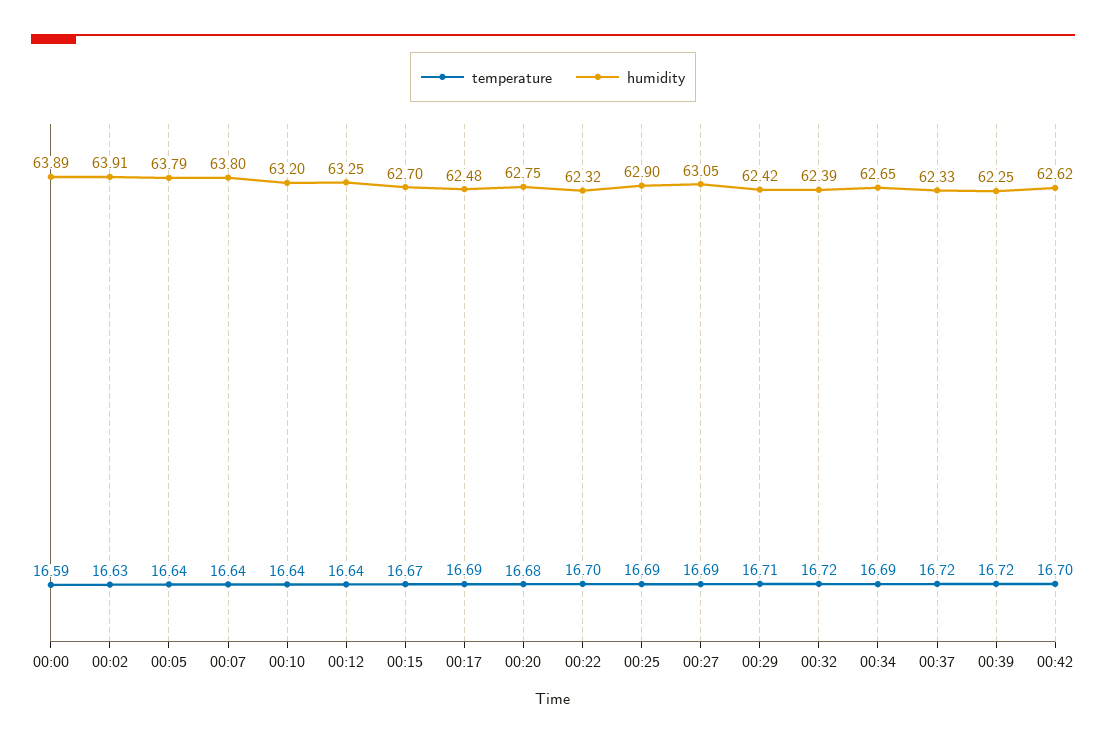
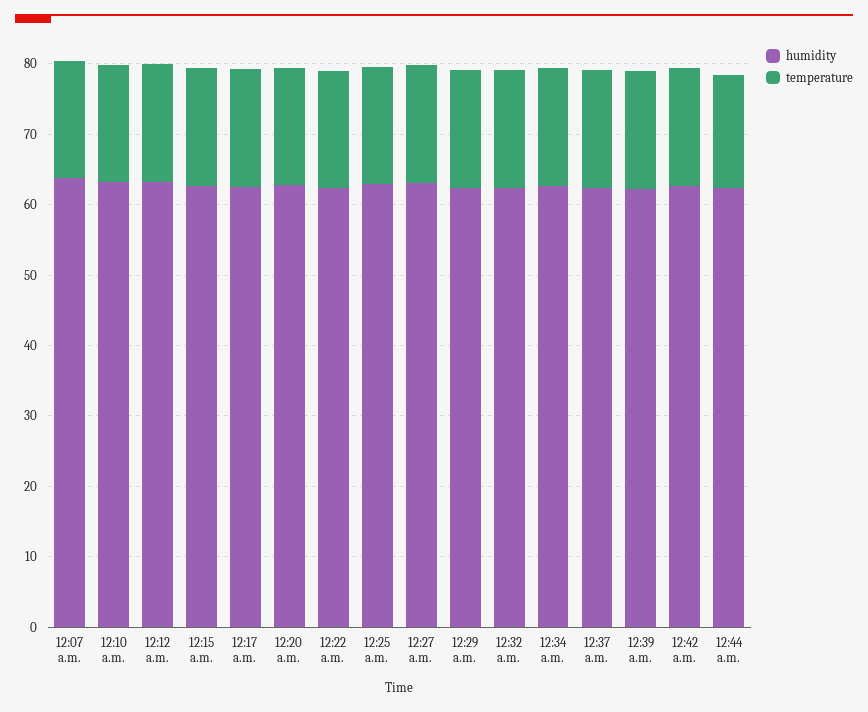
temperature, 00:00: 16.59 -> none
humidity, 00:00: 63.89 -> none
temperature, 00:02: 16.63 -> none
humidity, 00:02: 63.91 -> none
temperature, 00:05: 16.64 -> none
humidity, 00:05: 63.79 -> none
humidity, 12:44 a.m.: none -> 62
temperature, 12:44 a.m.: none -> 16

